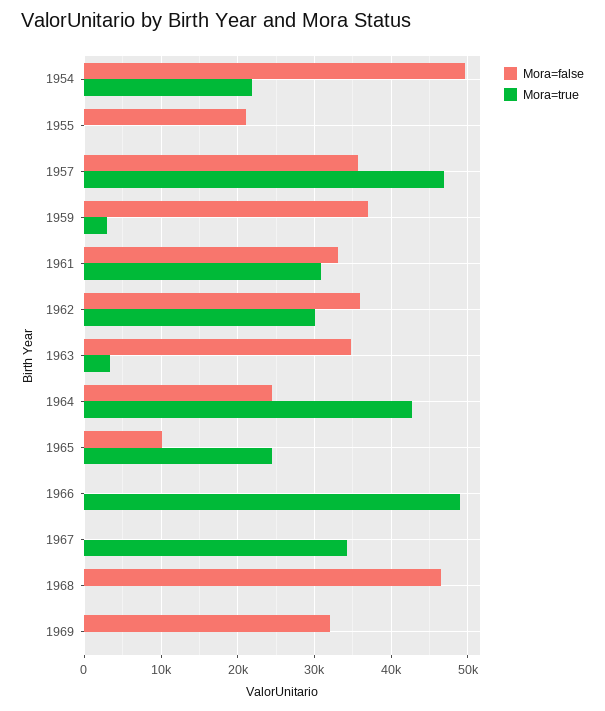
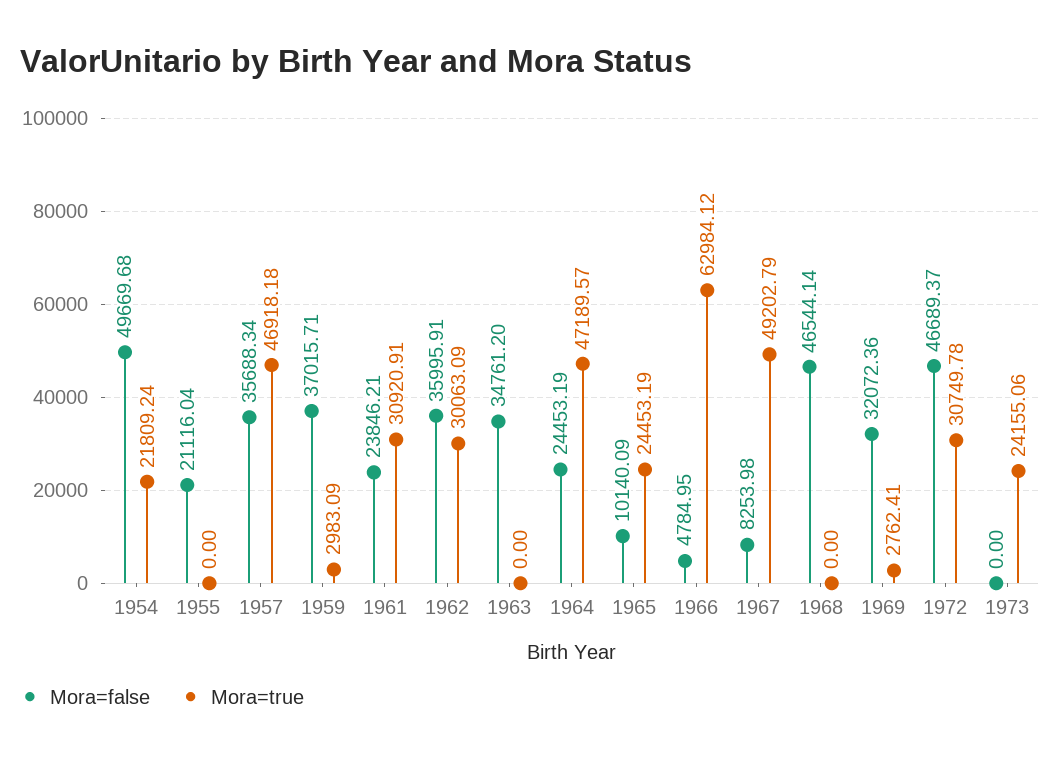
Mora=false, 1961: 33000 -> 23846.21
Mora=true, 1963: 3000 -> 0
Mora=true, 1964: 43000 -> 47189.57
Mora=false, 1966: 0 -> 4784.95
Mora=true, 1966: 49000 -> 62984.12
Mora=false, 1967: 0 -> 8253.98
Mora=true, 1967: 34000 -> 49202.79
Mora=true, 1969: 0 -> 2762.41
Mora=false, 1972: none -> 46689.37
Mora=true, 1972: none -> 30749.78
Mora=false, 1973: none -> 0
Mora=true, 1973: none -> 24155.06

